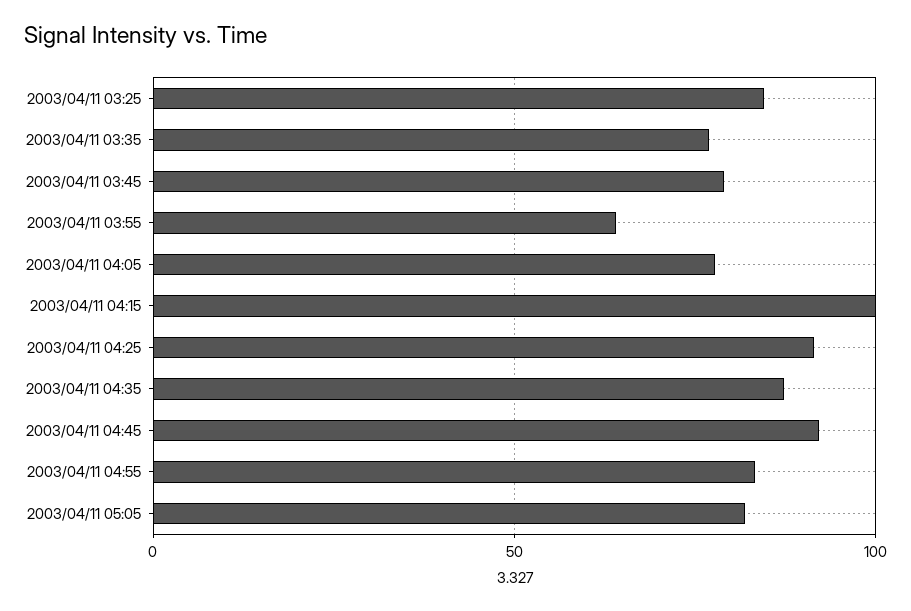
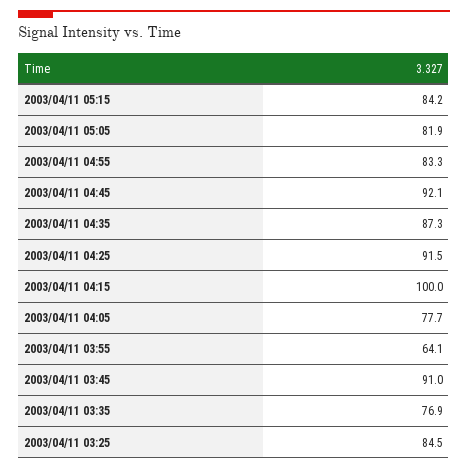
2003/04/11 03:45: 80 -> 91
2003/04/11 05:15: none -> 84.2

